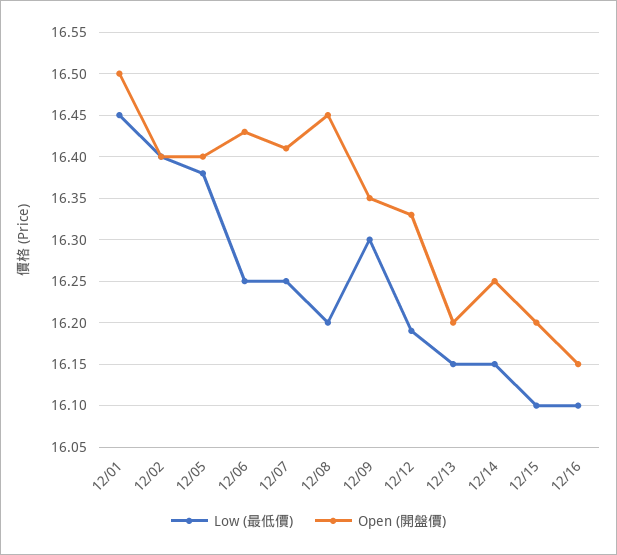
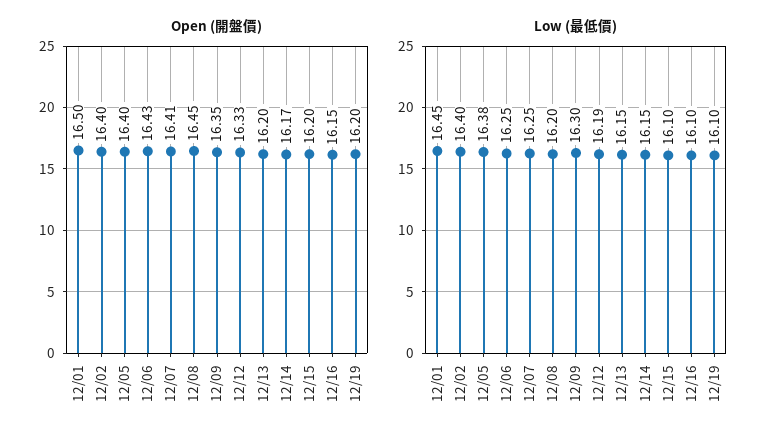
Open (開盤價), 12/14: 16.25 -> 16.17
Open (開盤價), 12/19: none -> 16.2
Low (最低價), 12/19: none -> 16.1

